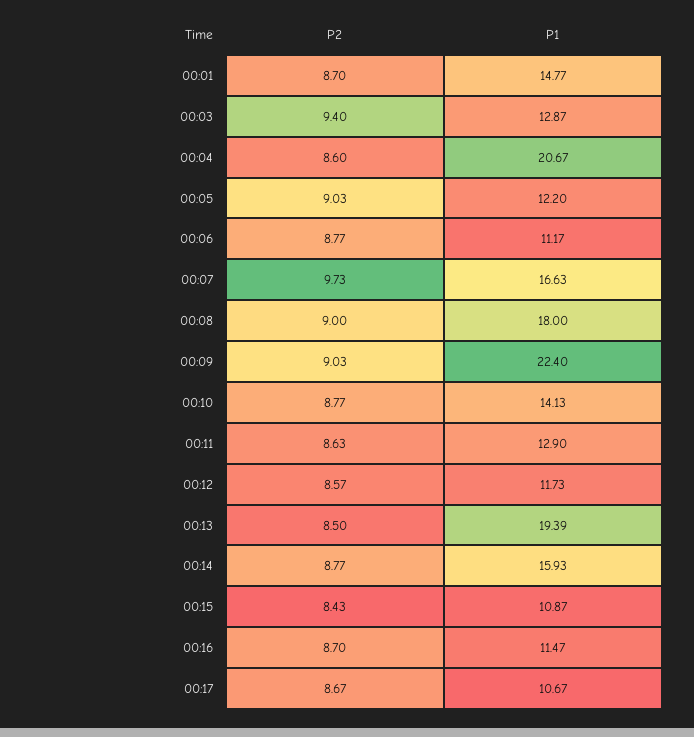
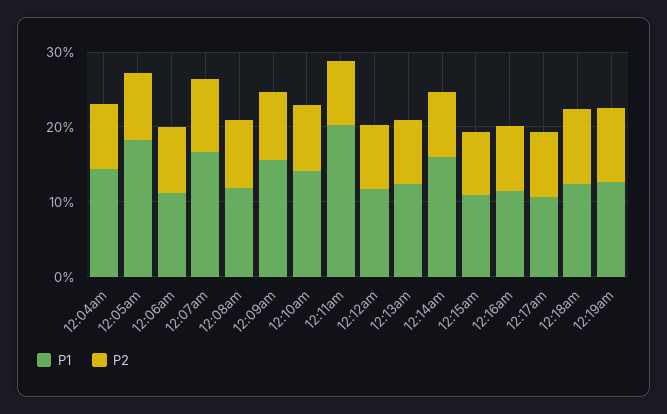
P2, 00:01: 8.7 -> none
P1, 00:01: 14.77 -> none
P2, 00:03: 9.4 -> none
P1, 00:03: 12.87 -> none
P1, 00:04: 20.67 -> 14
P1, 00:05: 12.2 -> 18
P1, 00:08: 18 -> 12
P1, 00:09: 22.4 -> 16
P1, 00:11: 12.9 -> 20
P1, 00:13: 19.39 -> 12
P1, 12:18am: none -> 12
P2, 12:18am: none -> 10
P1, 12:19am: none -> 12
P2, 12:19am: none -> 10

